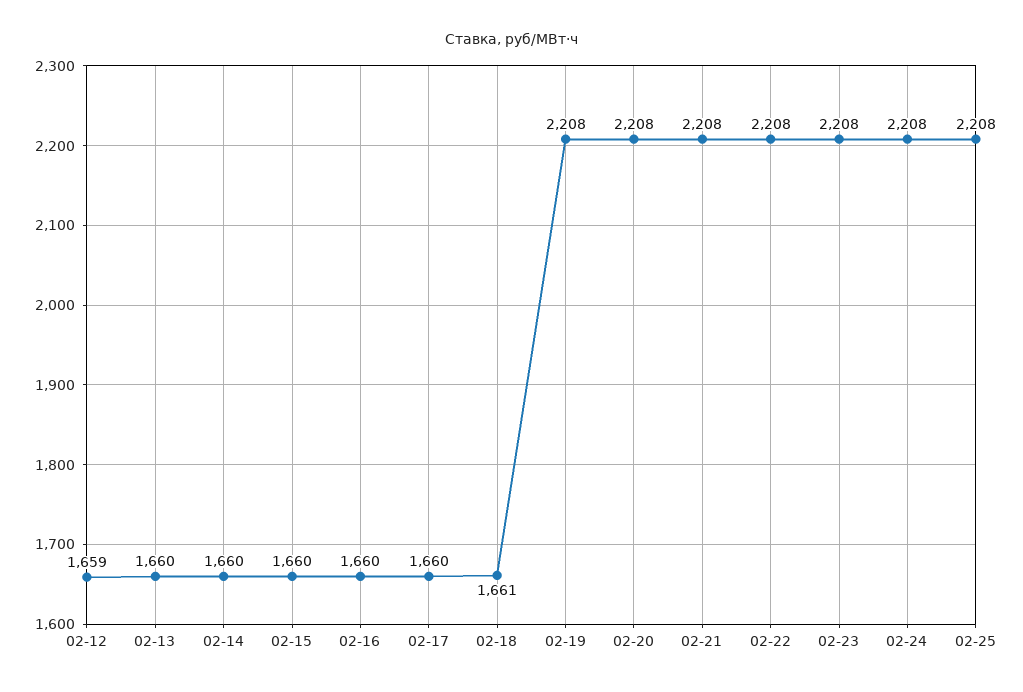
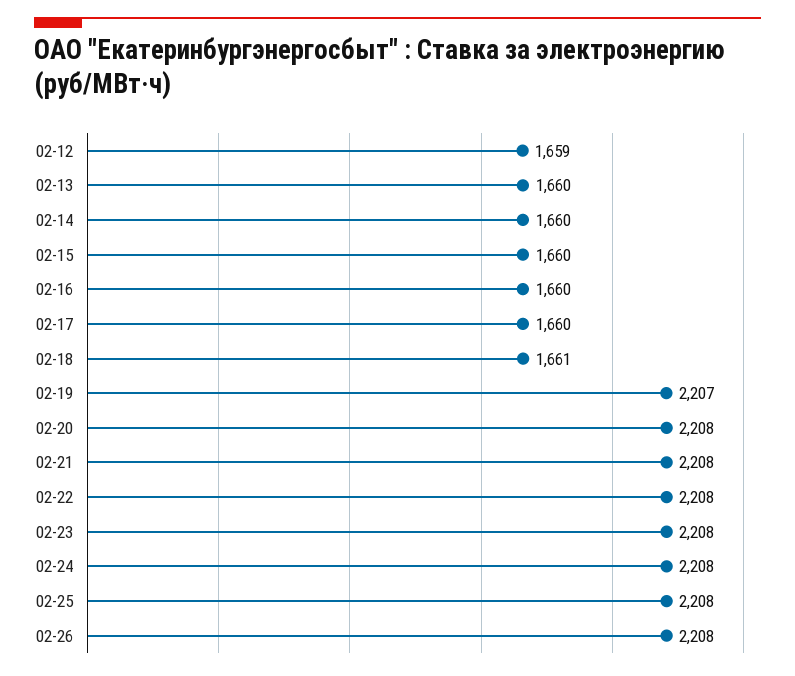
02-19: 2208 -> 2207
02-26: none -> 2208

